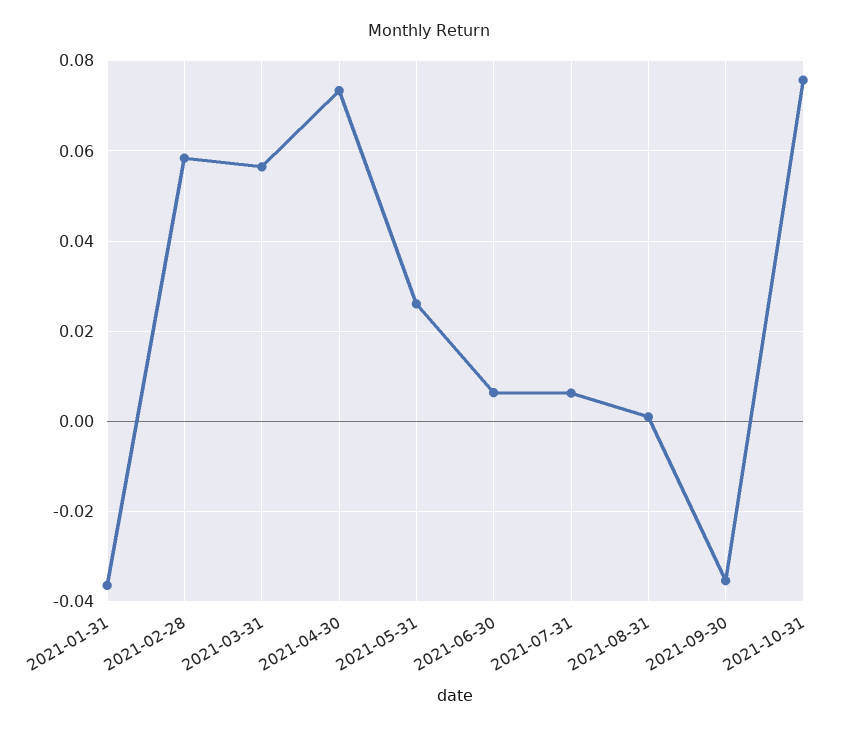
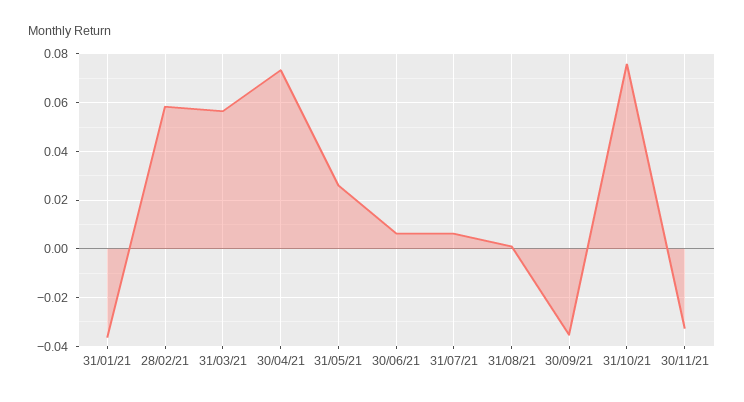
30/11/21: none -> -0.0325

